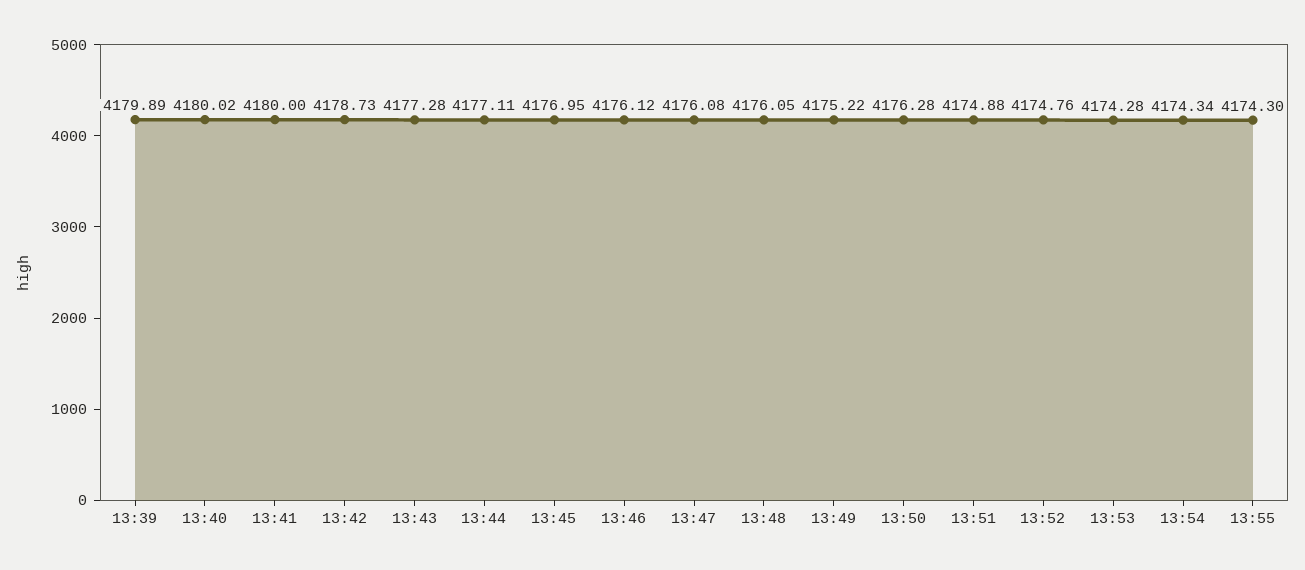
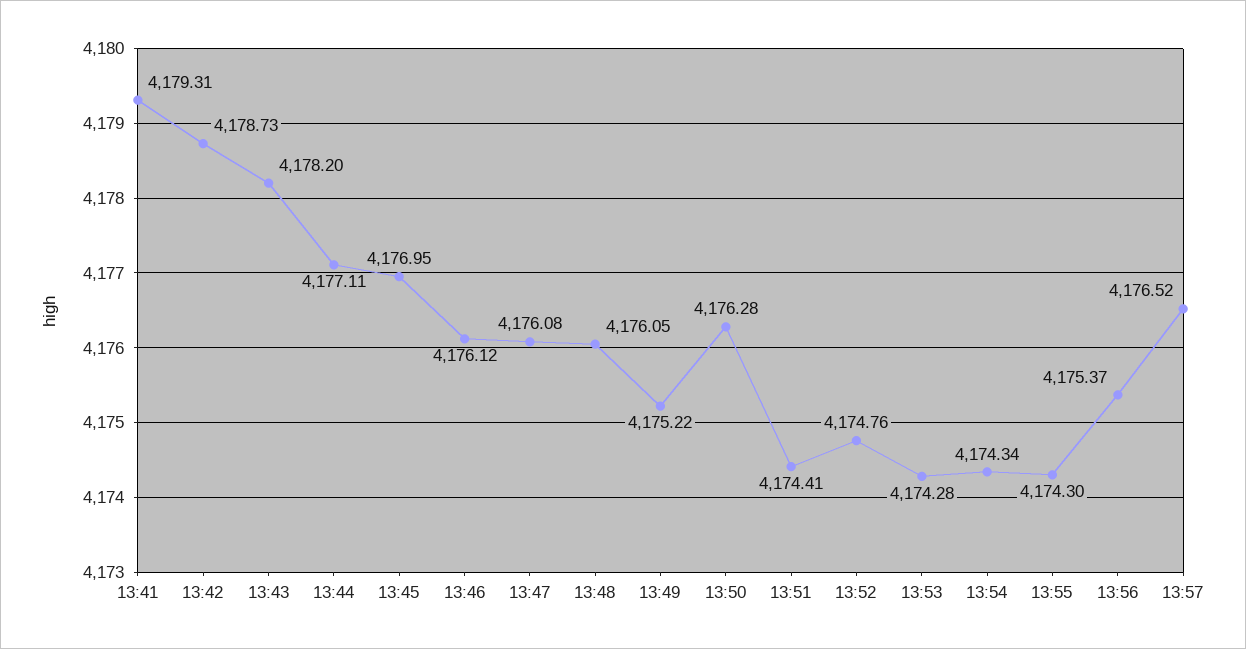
13:39: 4179.89 -> none
13:40: 4180.02 -> none
13:41: 4180 -> 4179.31
13:43: 4177.28 -> 4178.2
13:51: 4174.88 -> 4174.41
13:56: none -> 4175.37
13:57: none -> 4176.52

